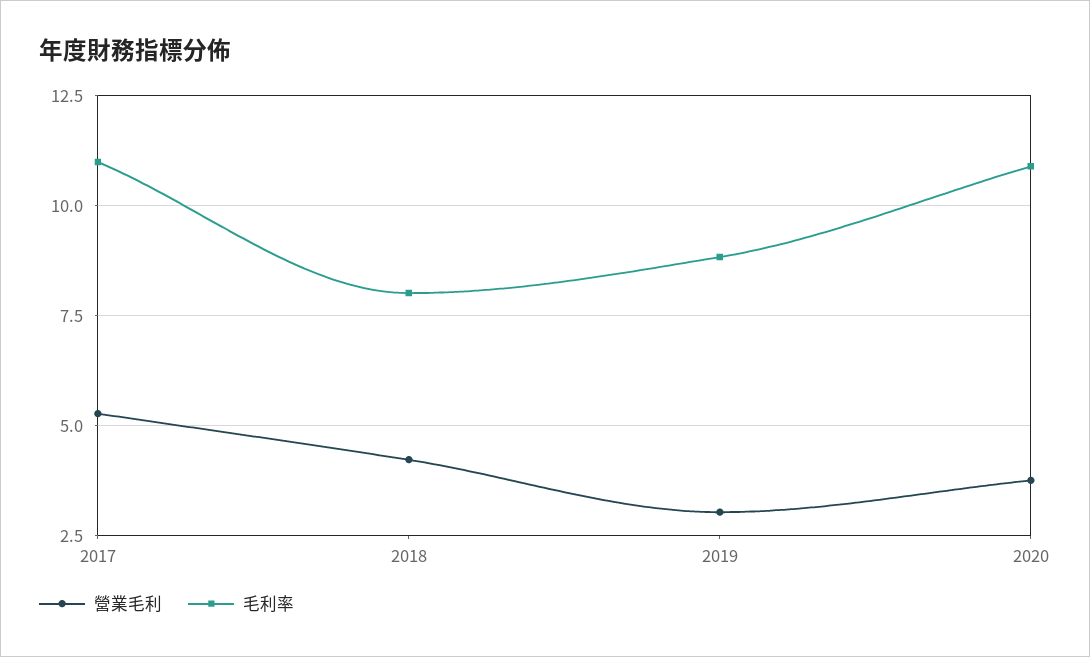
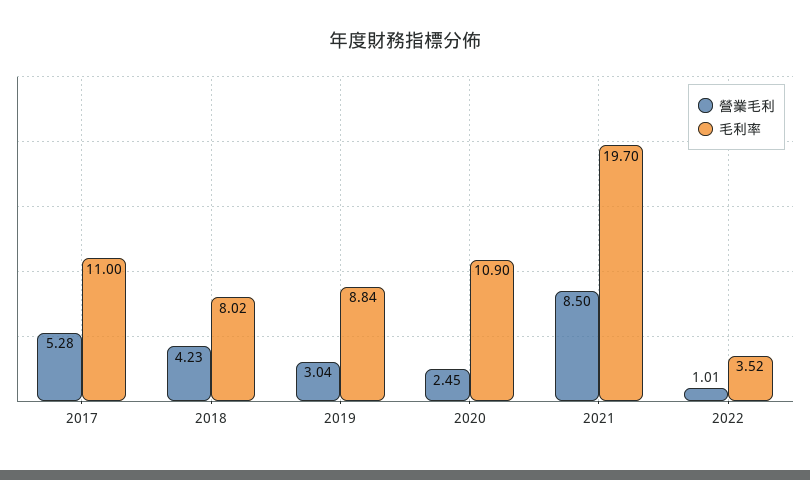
營業毛利, 2020: 3.75 -> 2.45
營業毛利, 2021: none -> 8.5
毛利率, 2021: none -> 19.7
營業毛利, 2022: none -> 1.01
毛利率, 2022: none -> 3.52

